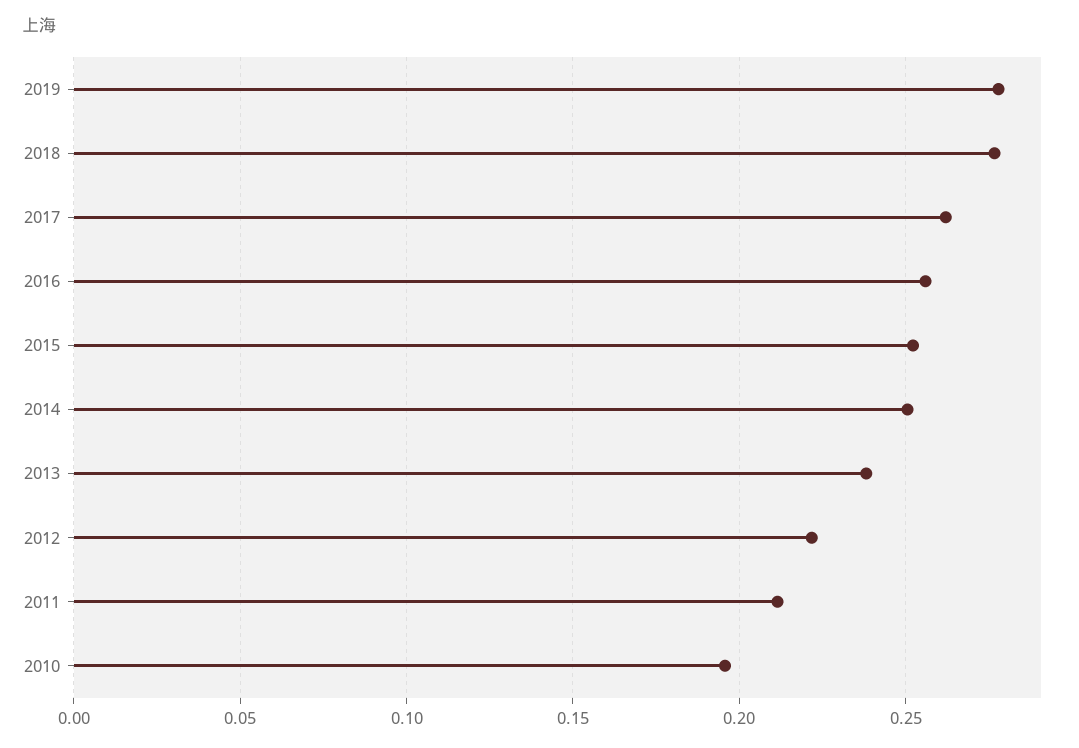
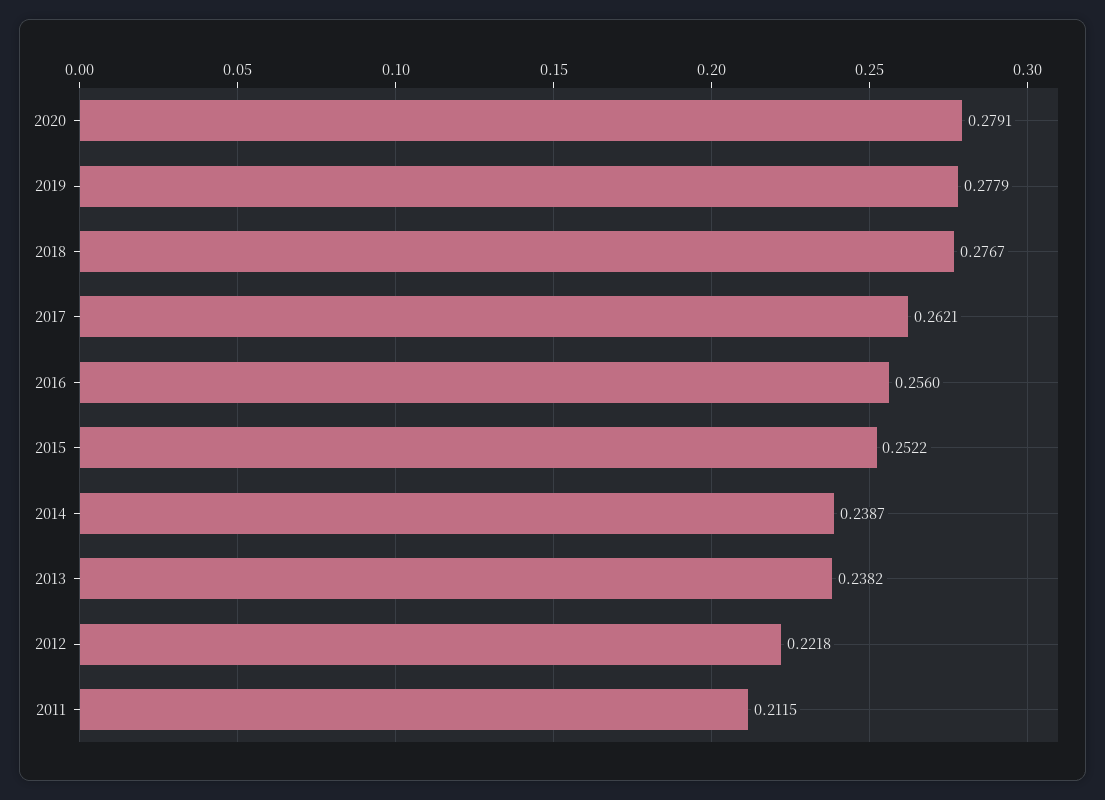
2014: 0.25 -> 0.2387
2010: 0.195 -> none
2020: none -> 0.2791

